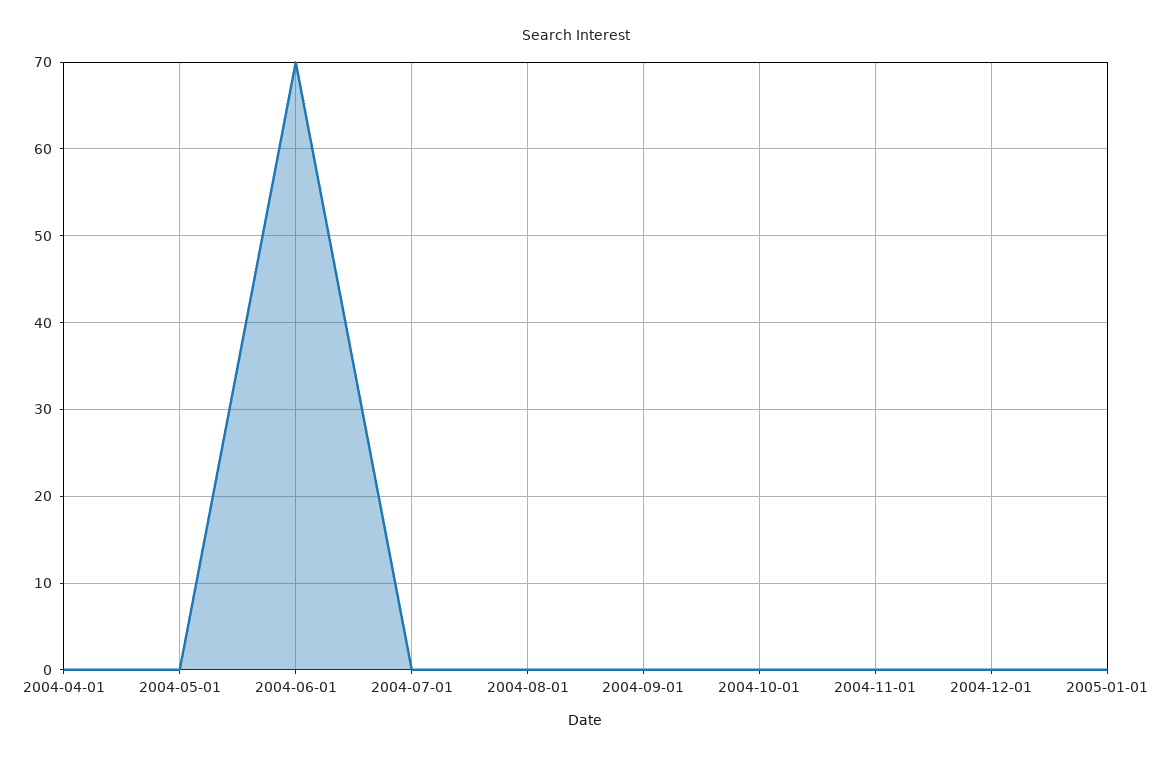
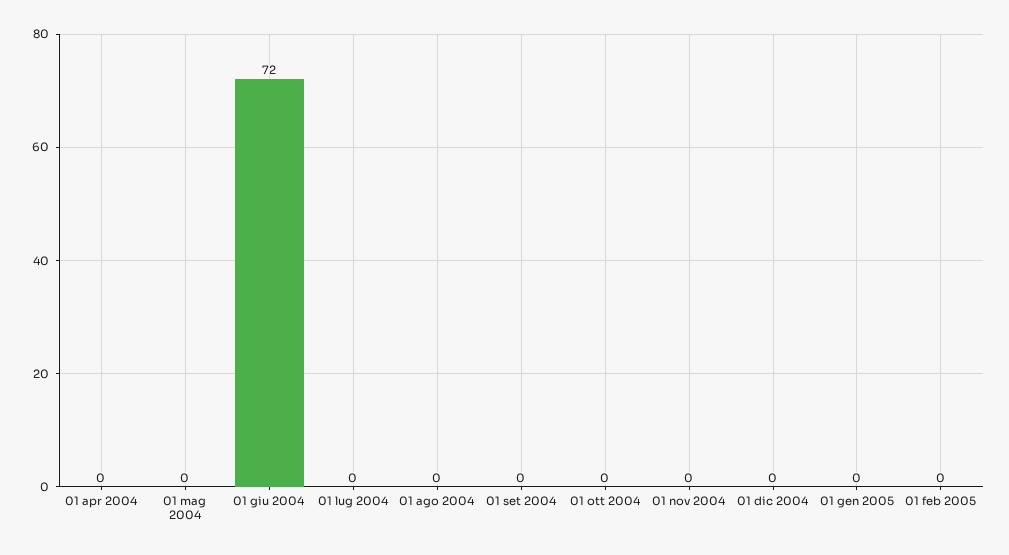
2004-06-01: 70 -> 72
01 feb 2005: none -> 0

